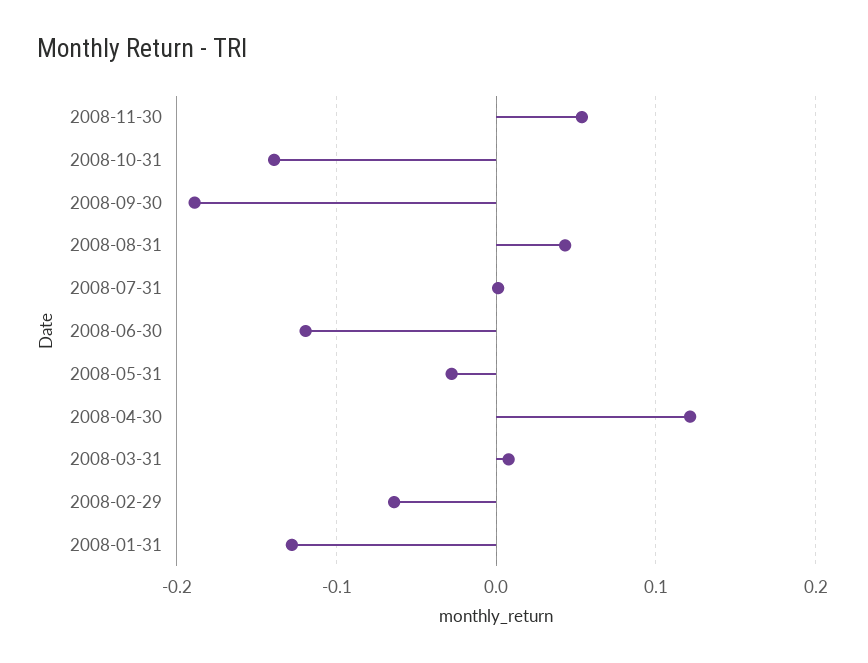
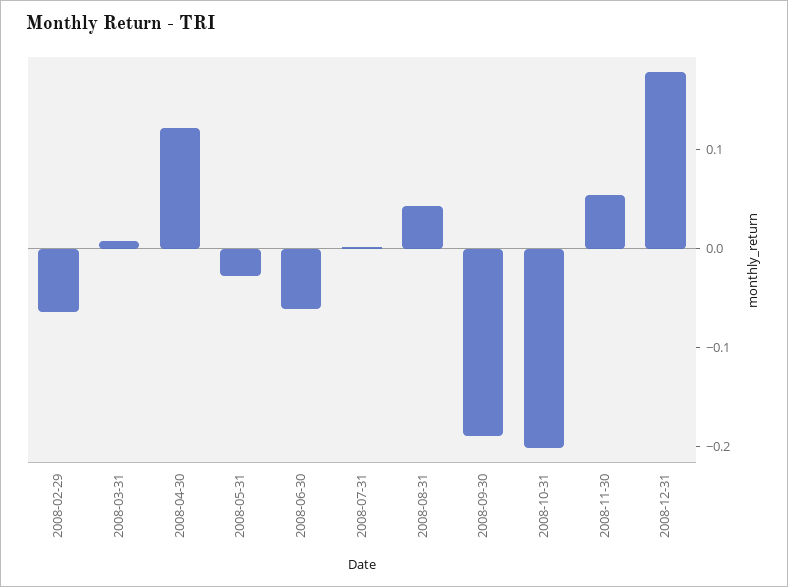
2008-10-31: -0.14 -> -0.2
2008-06-30: -0.12 -> -0.06
2008-01-31: -0.13 -> none
2008-12-31: none -> 0.18

